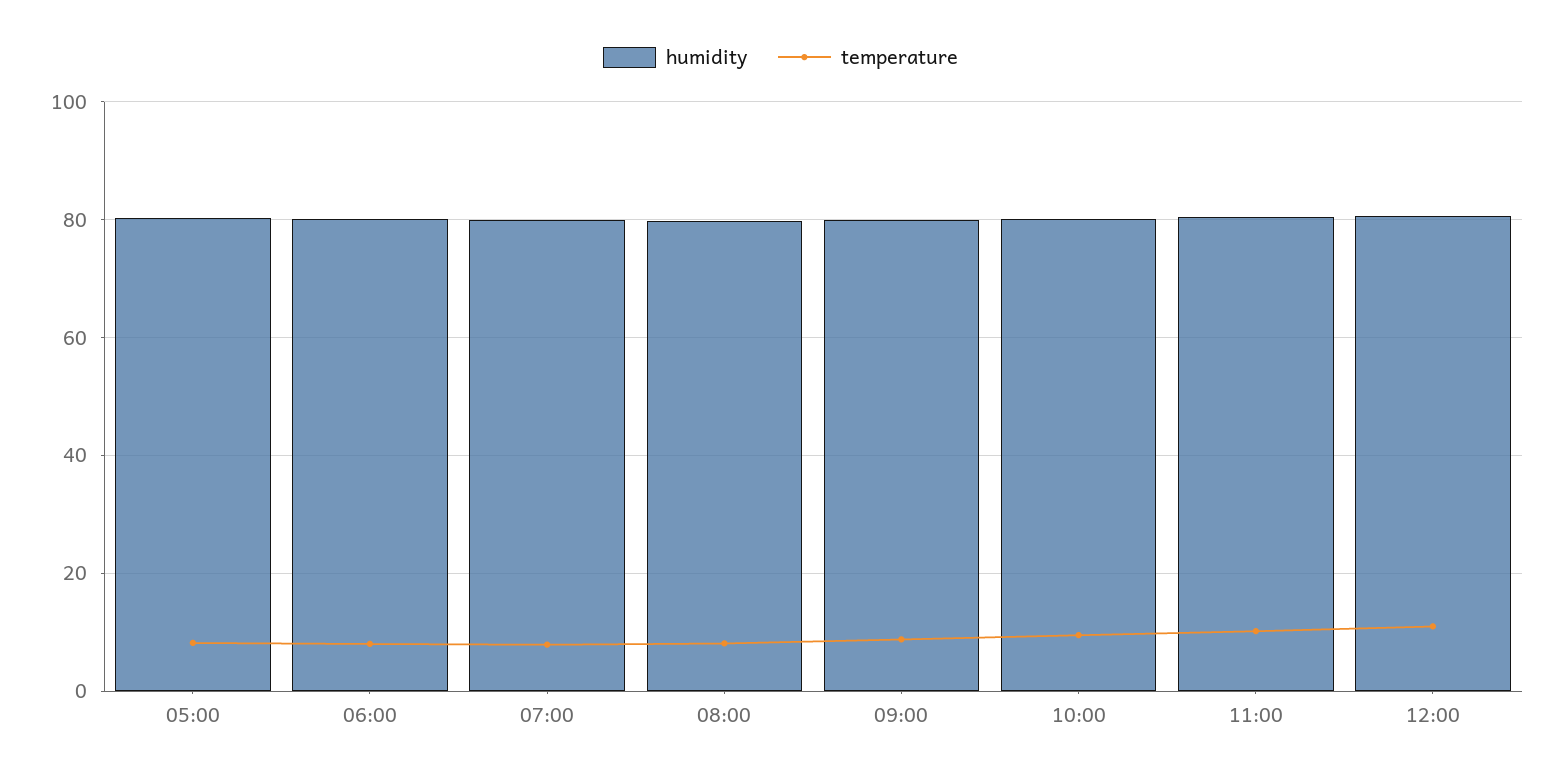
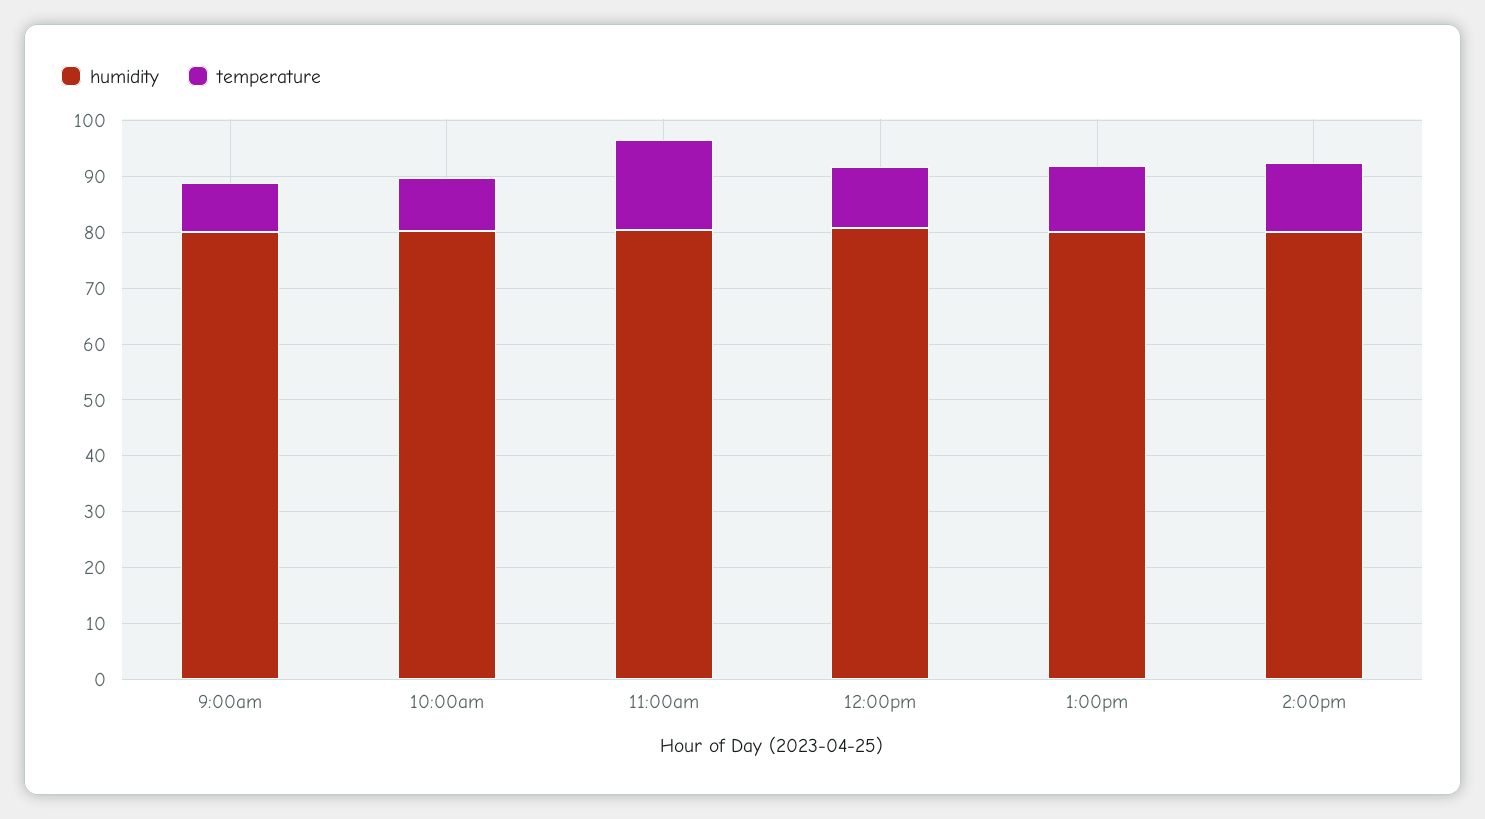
humidity, 05:00: 80 -> none
temperature, 05:00: 8 -> none
humidity, 06:00: 80 -> none
temperature, 06:00: 8 -> none
humidity, 07:00: 80 -> none
temperature, 07:00: 8 -> none
humidity, 08:00: 80 -> none
temperature, 08:00: 8 -> none
temperature, 11:00: 10 -> 16
humidity, 1:00pm: none -> 80
temperature, 1:00pm: none -> 12
humidity, 2:00pm: none -> 80
temperature, 2:00pm: none -> 12

